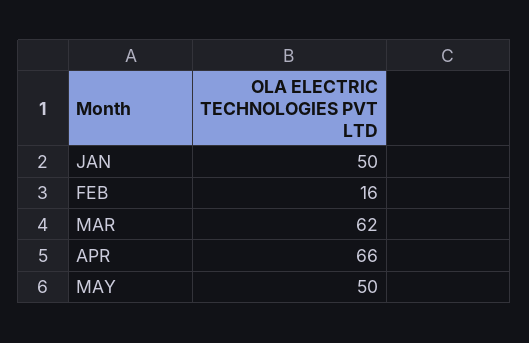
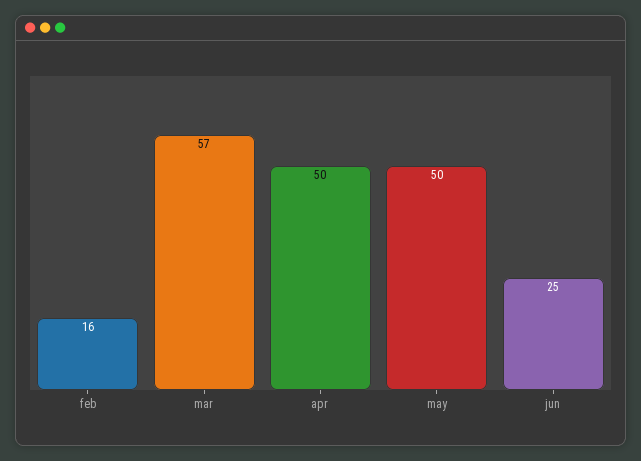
JAN: 50 -> none
MAR: 62 -> 57
APR: 66 -> 50
jun: none -> 25

